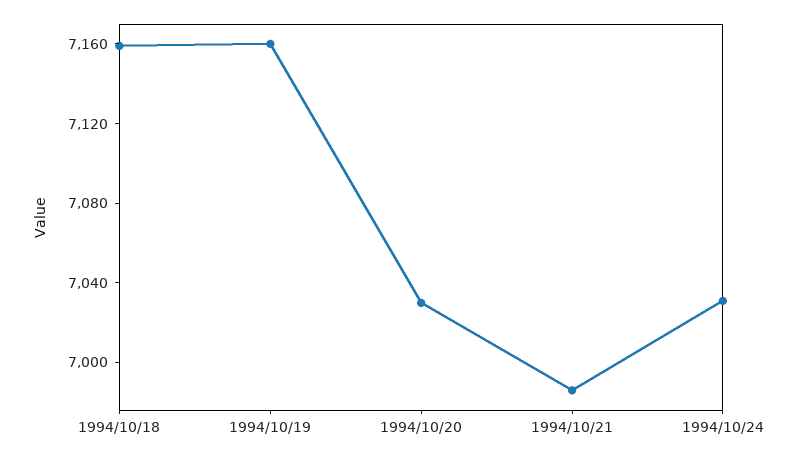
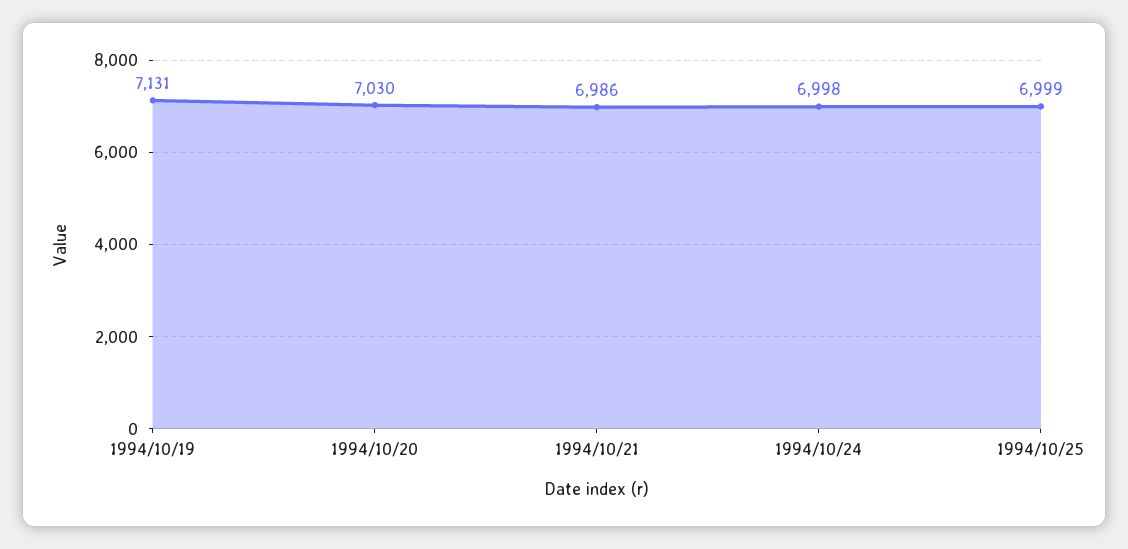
1994/10/18: 7160 -> none
1994/10/19: 7160 -> 7131
1994/10/24: 7030 -> 6998
1994/10/25: none -> 6999

